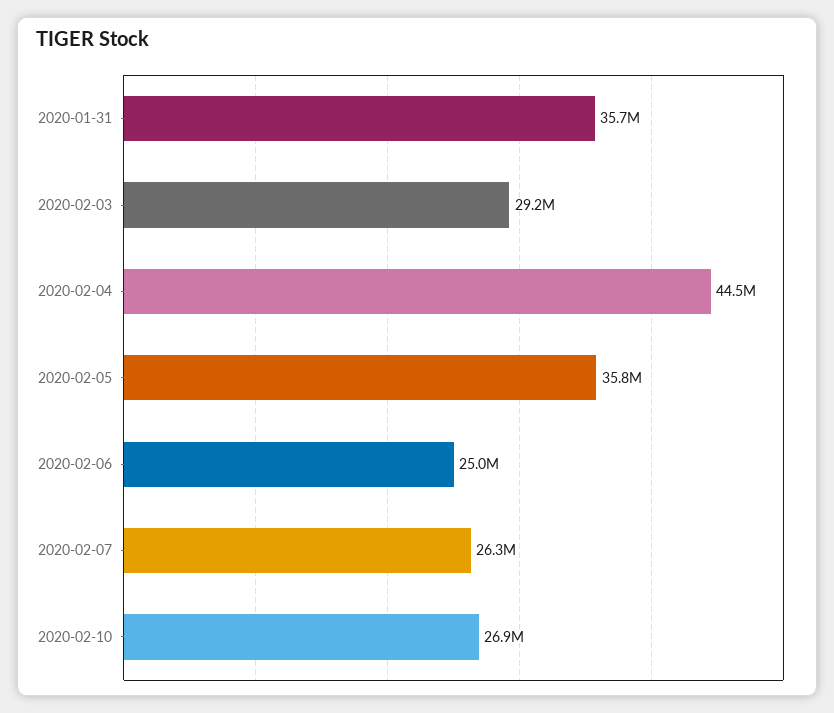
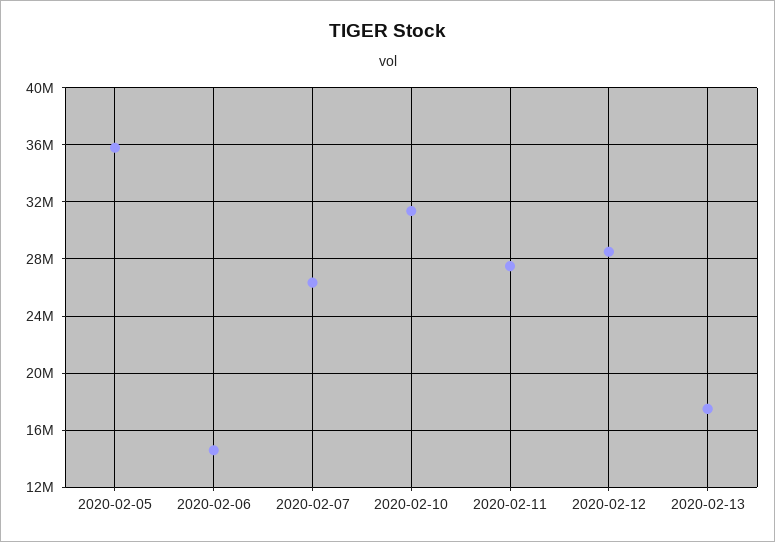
2020-01-31: 35700000 -> none
2020-02-03: 29200000 -> none
2020-02-04: 44500000 -> none
2020-02-06: 25000000 -> 14500000
2020-02-10: 26900000 -> 31500000
2020-02-11: none -> 27500000
2020-02-12: none -> 28500000
2020-02-13: none -> 17500000

